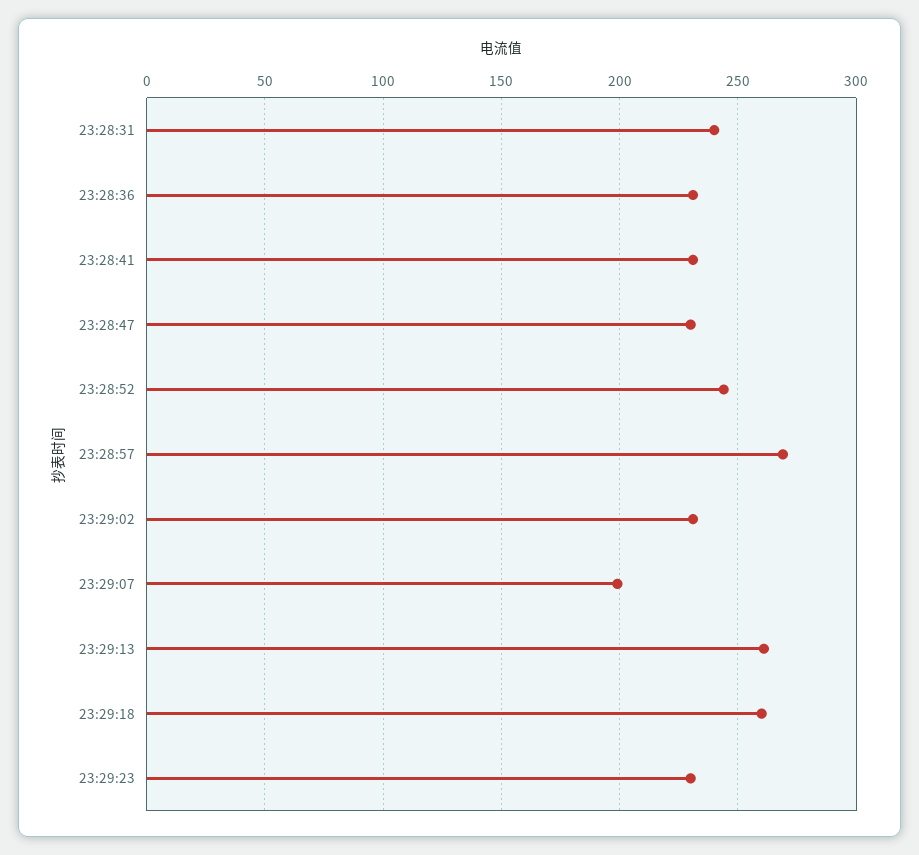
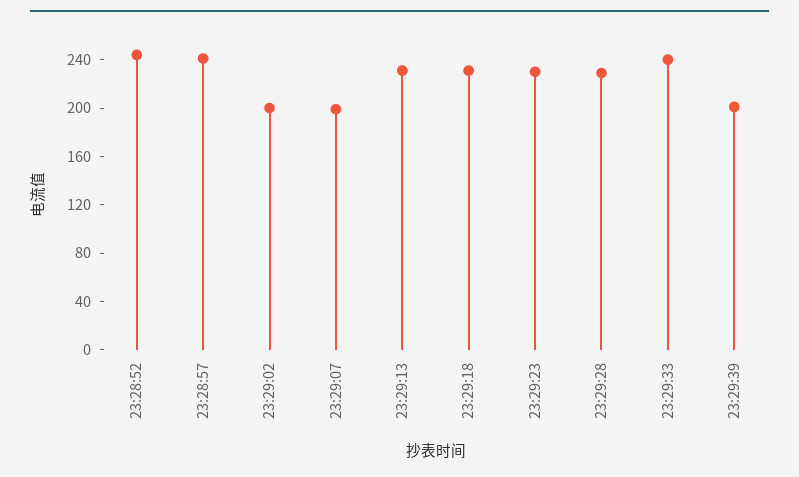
23:28:31: 240 -> none
23:28:36: 230 -> none
23:28:41: 230 -> none
23:28:47: 230 -> none
23:28:57: 270 -> 240
23:29:02: 230 -> 200
23:29:13: 260 -> 230
23:29:18: 260 -> 230
23:29:28: none -> 230
23:29:33: none -> 240
23:29:39: none -> 200

